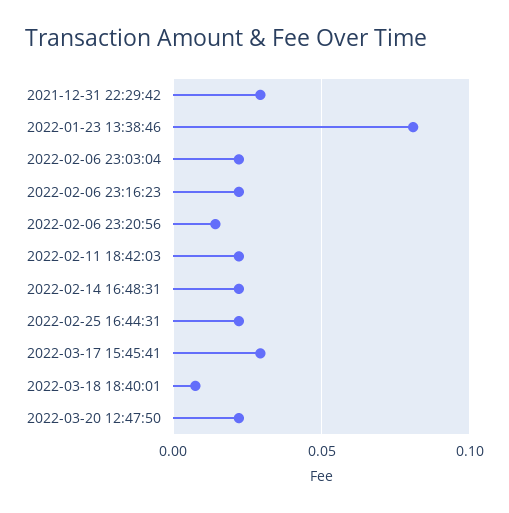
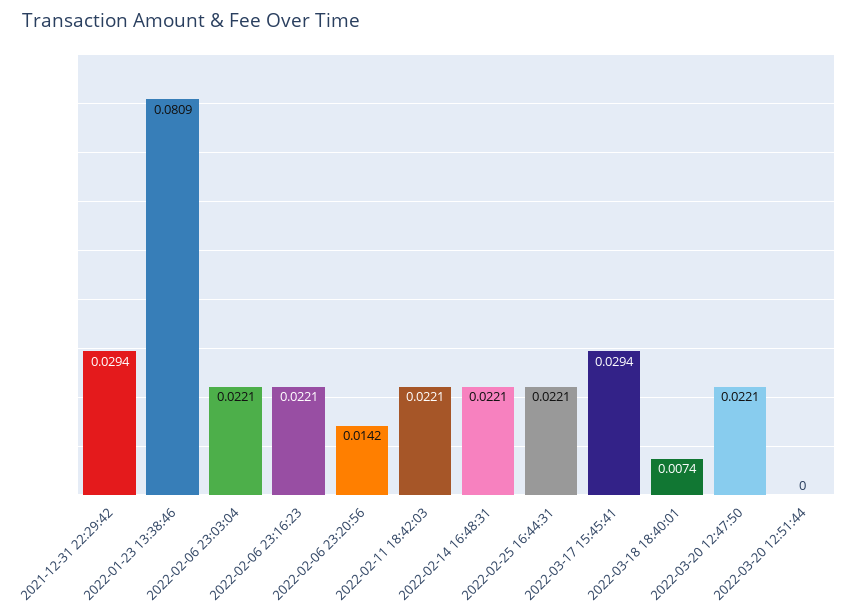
2022-03-20 12:51:44: none -> 0

